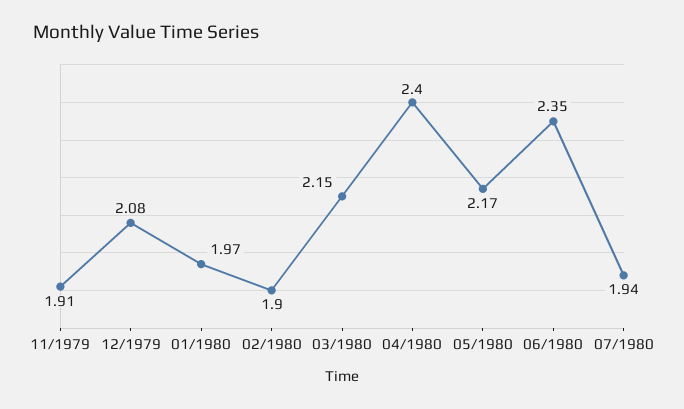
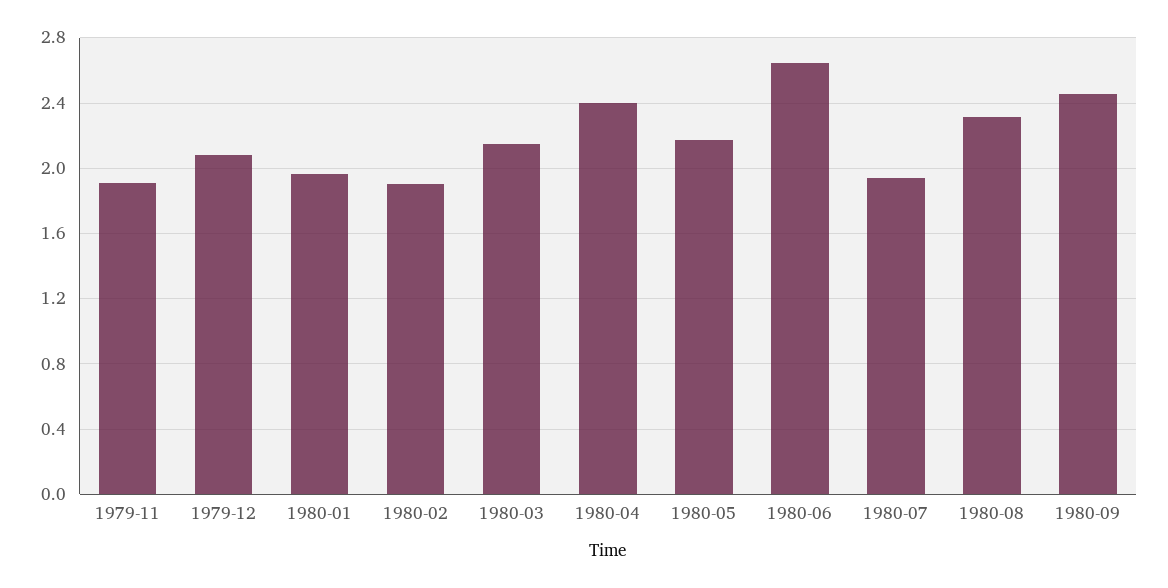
06/1980: 2.35 -> 2.65
1980-08: none -> 2.3
1980-09: none -> 2.45

